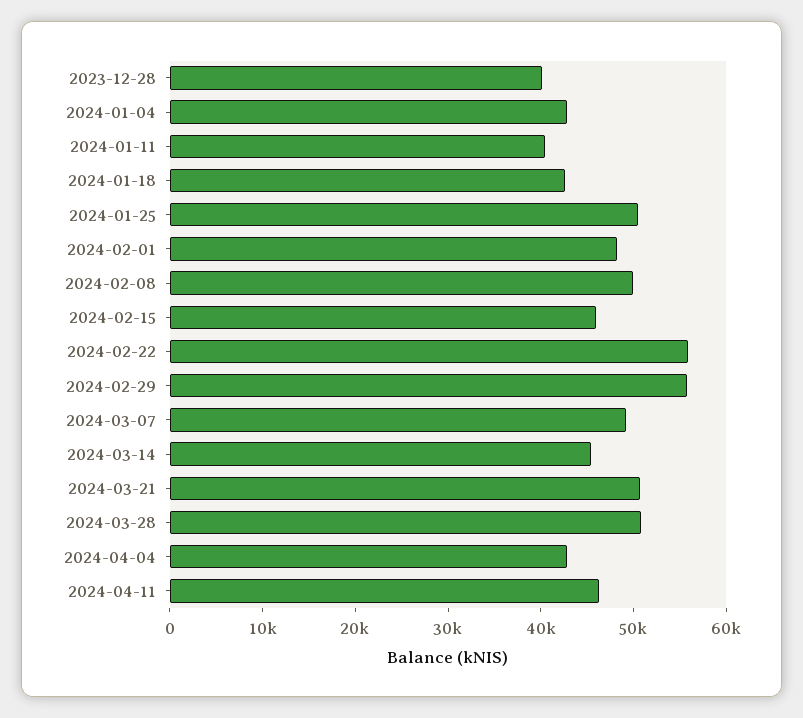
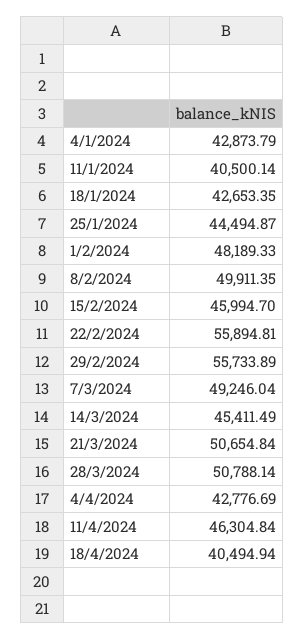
2023-12-28: 40000 -> none
2024-01-25: 50000 -> 44494.87
18/4/2024: none -> 40494.94

